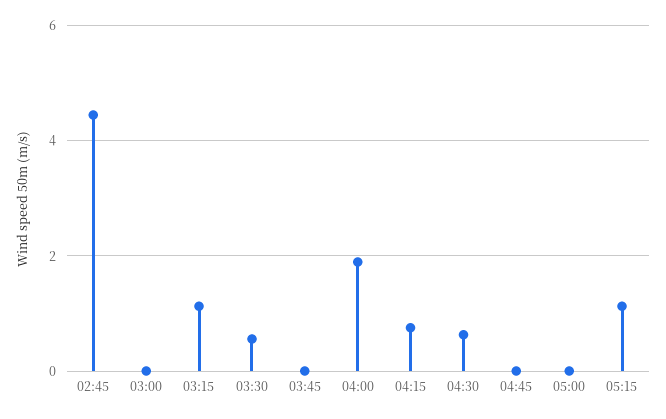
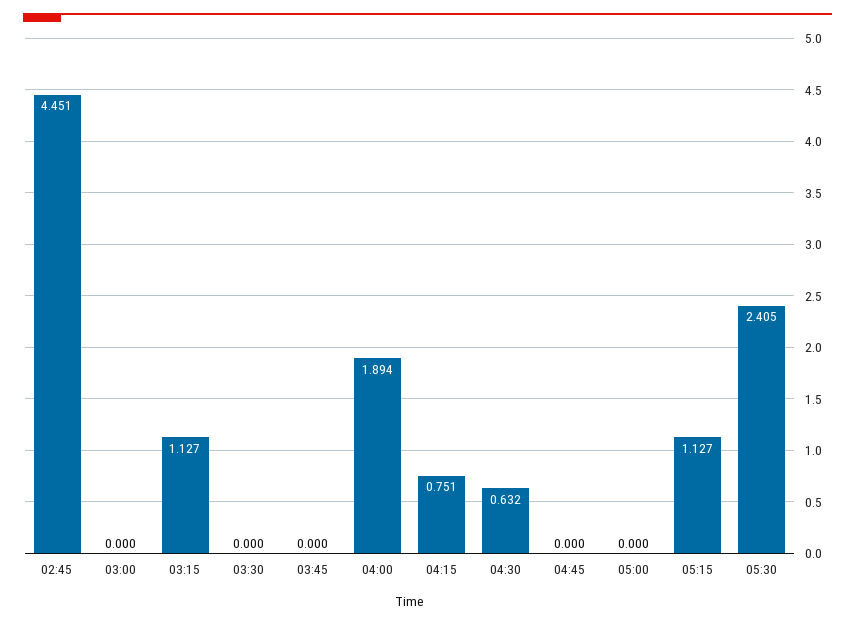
03:30: 0.6 -> 0
05:30: none -> 2.405

